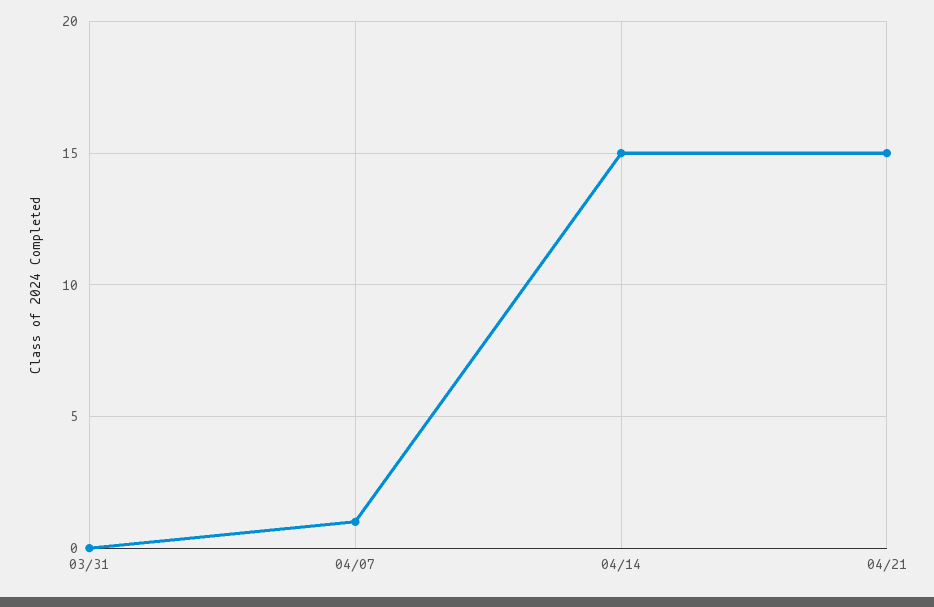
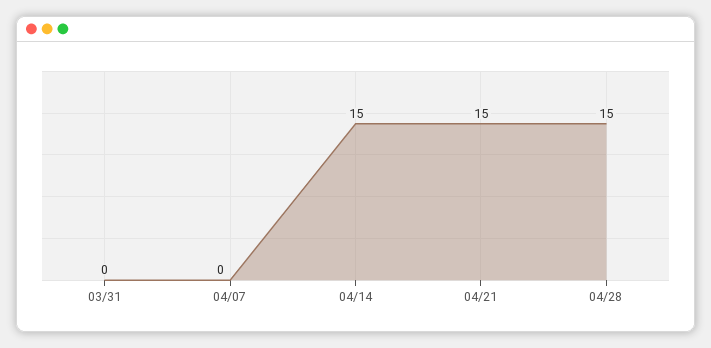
04/07: 1 -> 0
04/28: none -> 15

